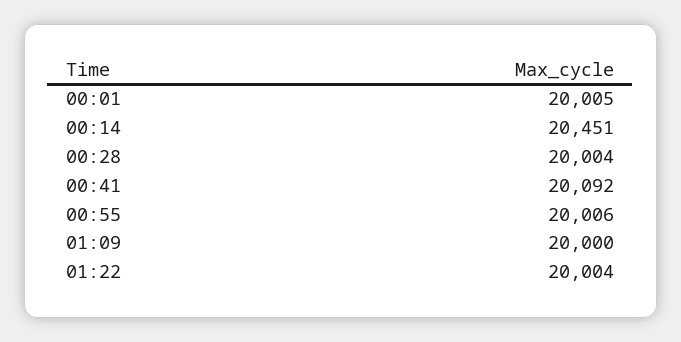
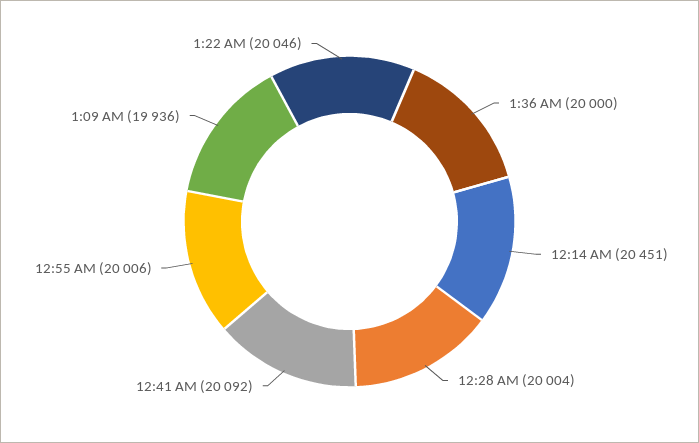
00:01: 20005 -> none
01:09: 20000 -> 19936
01:22: 20004 -> 20046
1:36 AM: none -> 20000

